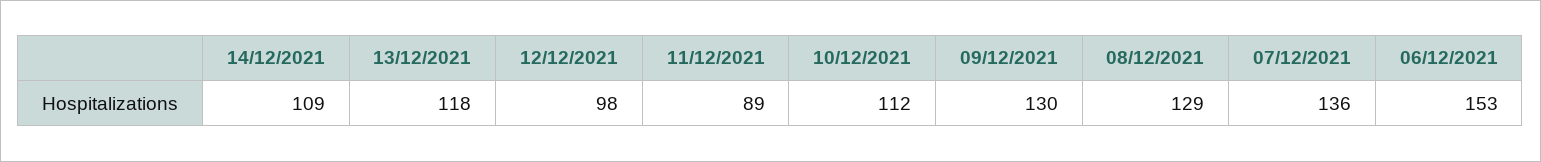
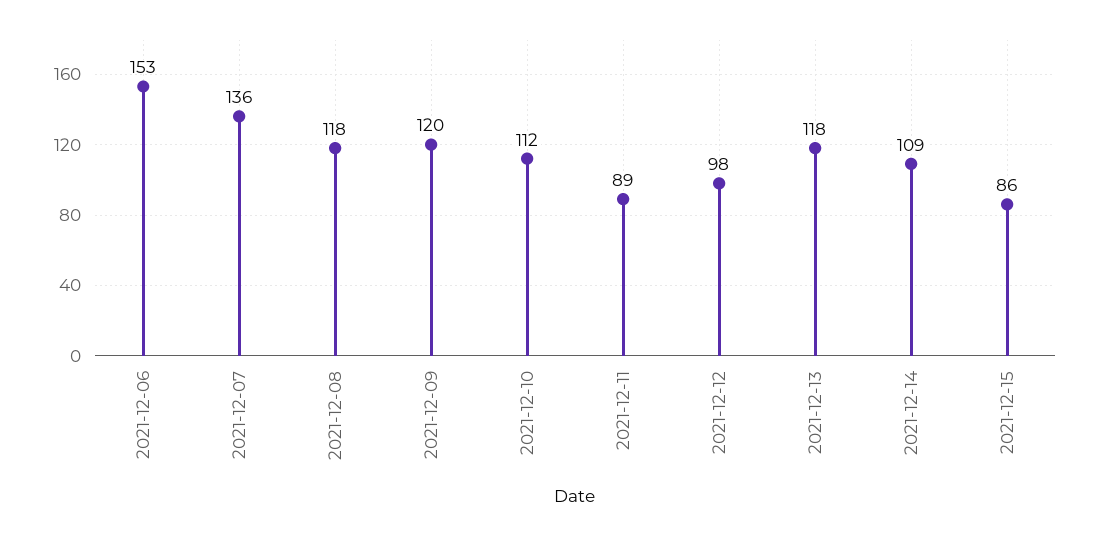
09/12/2021: 130 -> 120
08/12/2021: 129 -> 118
2021-12-15: none -> 86

